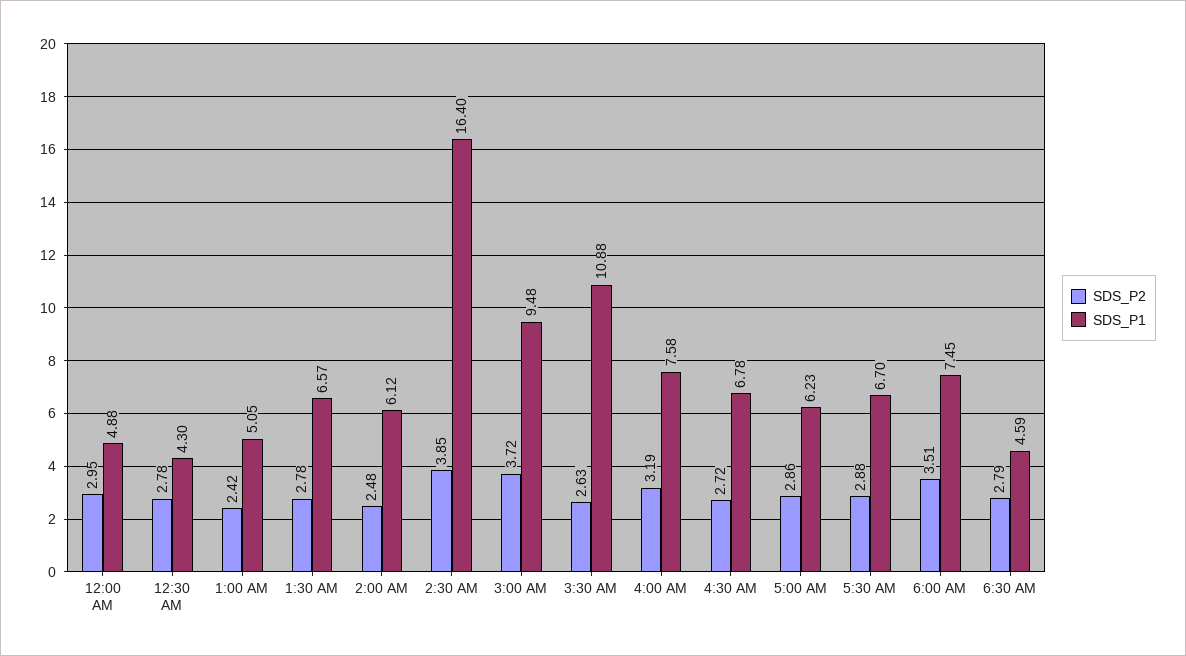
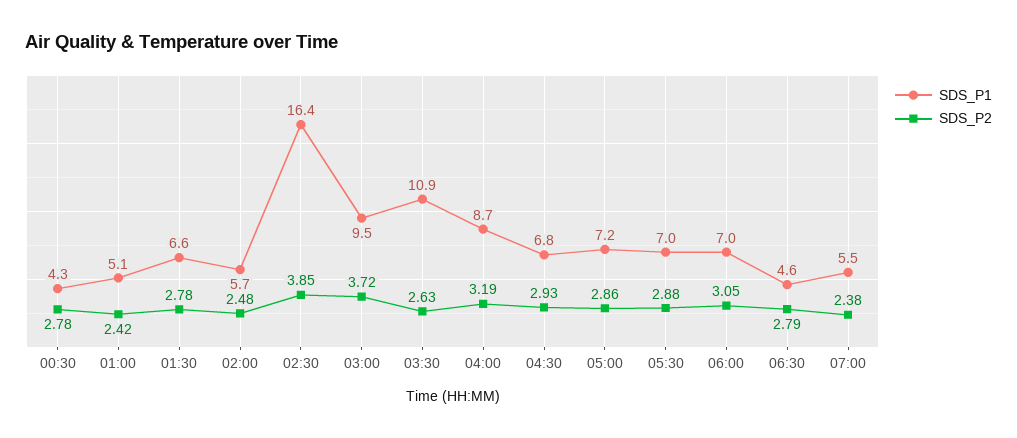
SDS_P2, 12:00 AM: 2.95 -> none
SDS_P1, 12:00 AM: 4.88 -> none
SDS_P1, 2:00 AM: 6.12 -> 5.7
SDS_P1, 4:00 AM: 7.58 -> 8.7
SDS_P2, 4:30 AM: 2.72 -> 2.93
SDS_P1, 5:00 AM: 6.23 -> 7.2
SDS_P1, 5:30 AM: 6.7 -> 7
SDS_P2, 6:00 AM: 3.51 -> 3.05
SDS_P1, 6:00 AM: 7.45 -> 7
SDS_P1, 07:00: none -> 5.5
SDS_P2, 07:00: none -> 2.38

